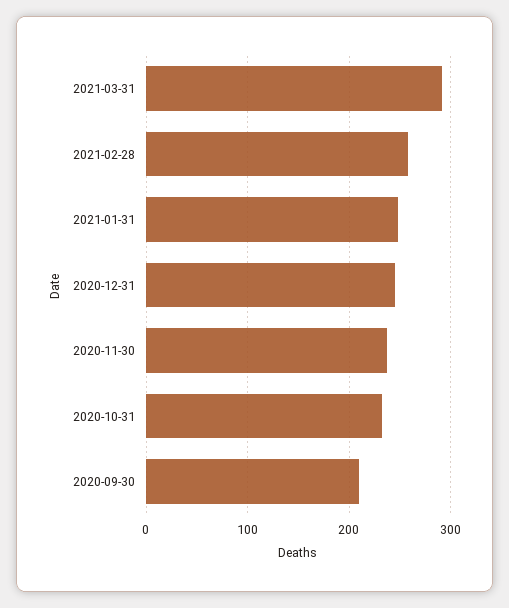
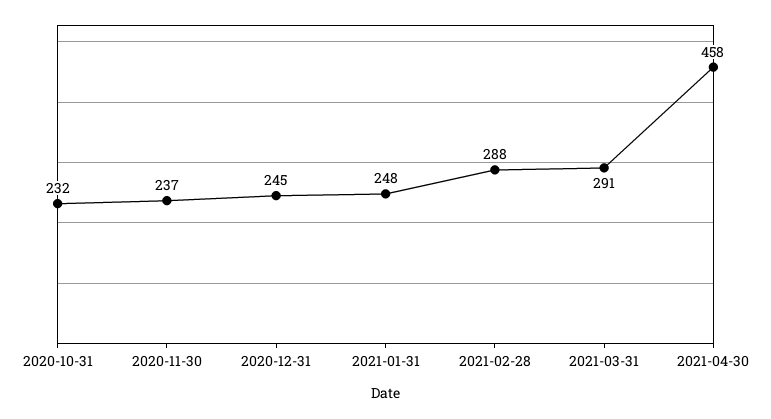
2021-02-28: 260 -> 288
2020-09-30: 210 -> none
2021-04-30: none -> 458

